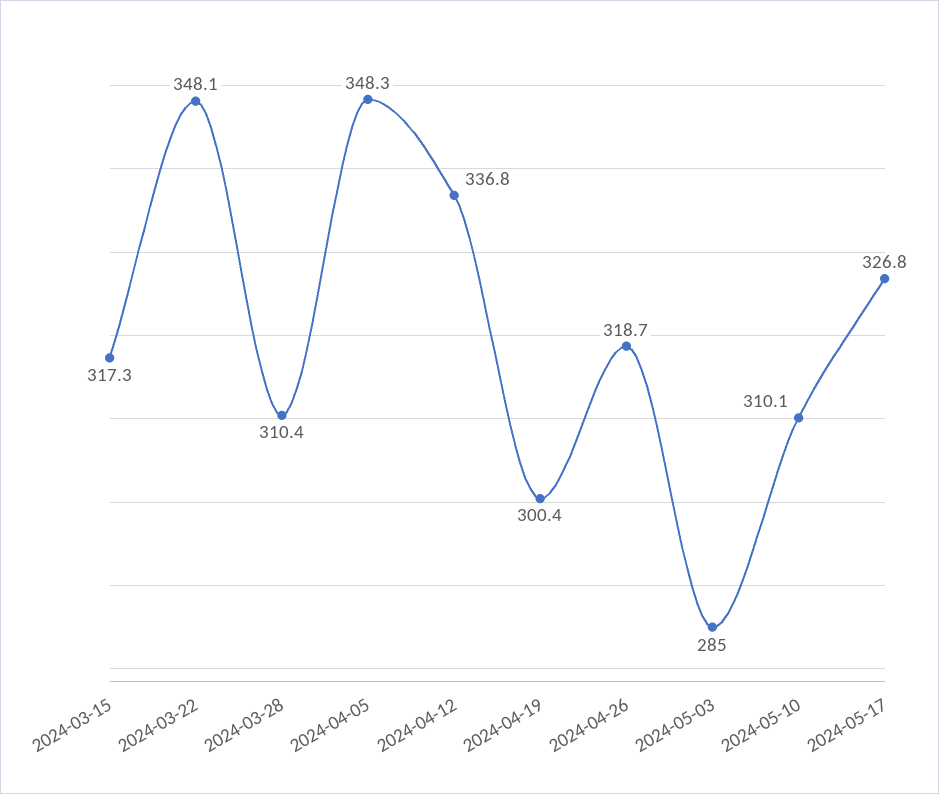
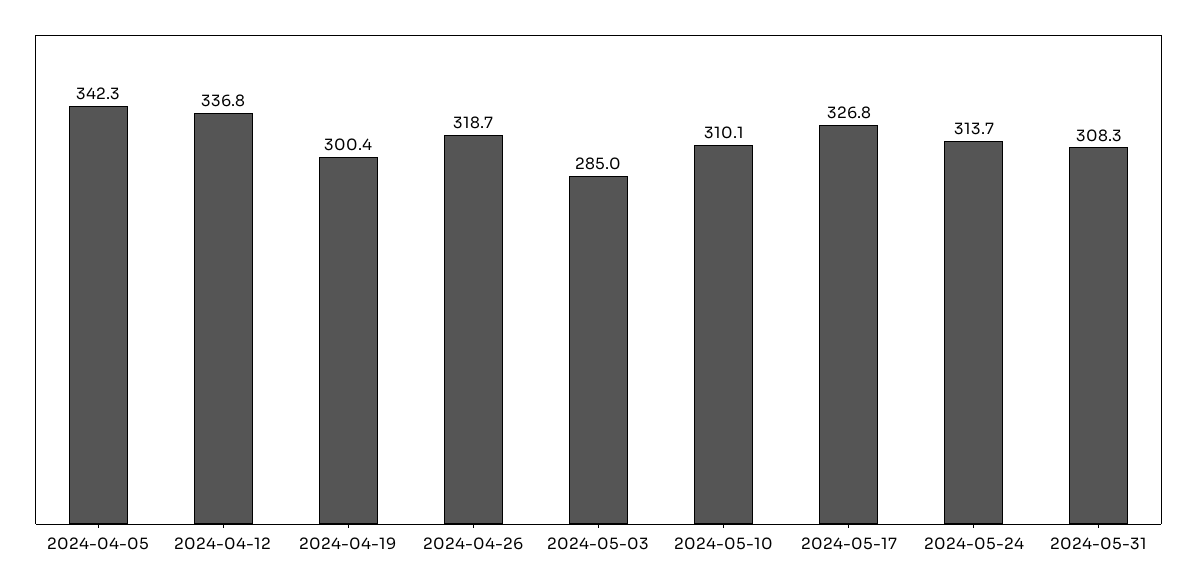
2024-03-15: 317.3 -> none
2024-03-22: 348.1 -> none
2024-03-28: 310.4 -> none
2024-04-05: 348.3 -> 342.3
2024-05-24: none -> 313.7
2024-05-31: none -> 308.3

